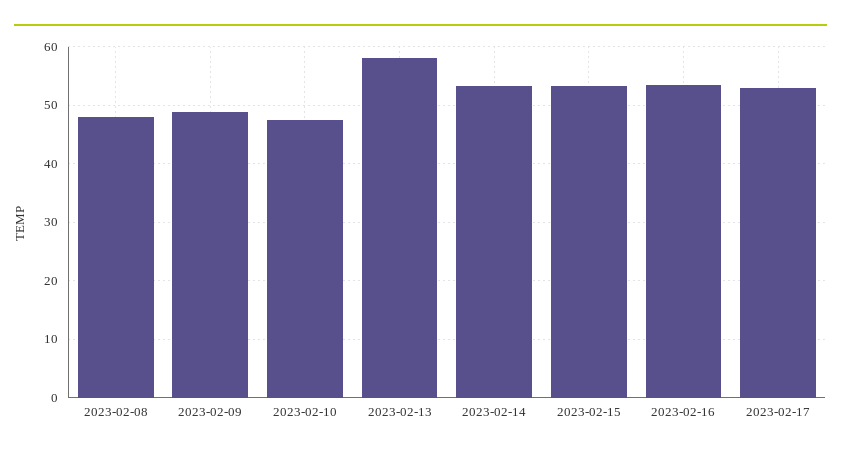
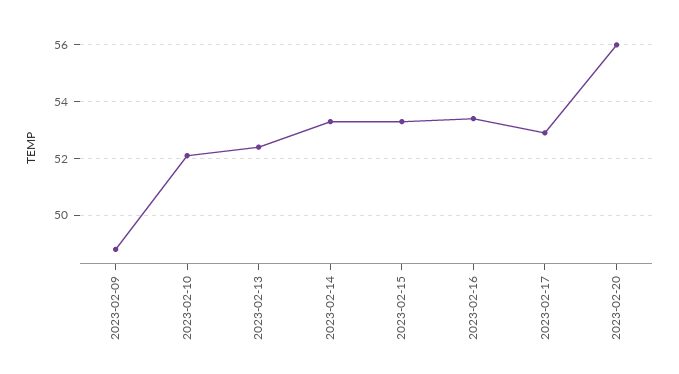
2023-02-08: 48 -> none
2023-02-10: 48 -> 52
2023-02-13: 58 -> 52.5
2023-02-20: none -> 56

